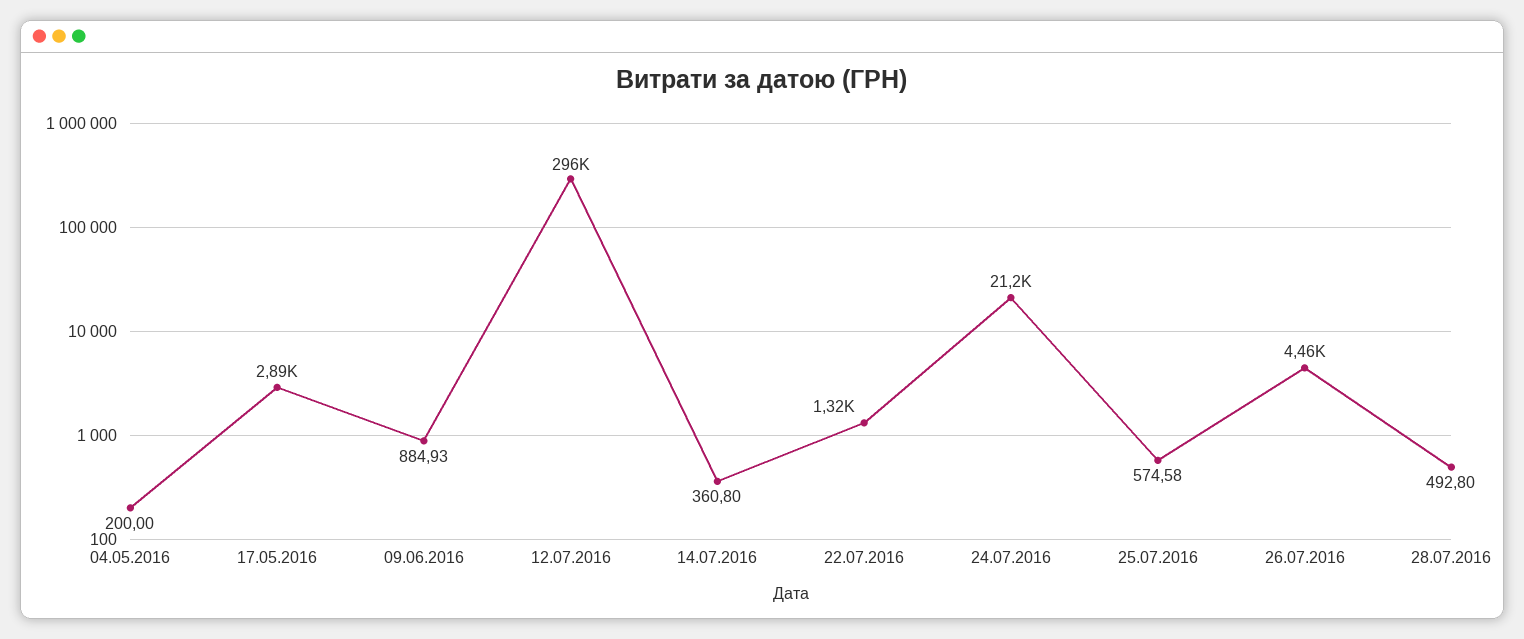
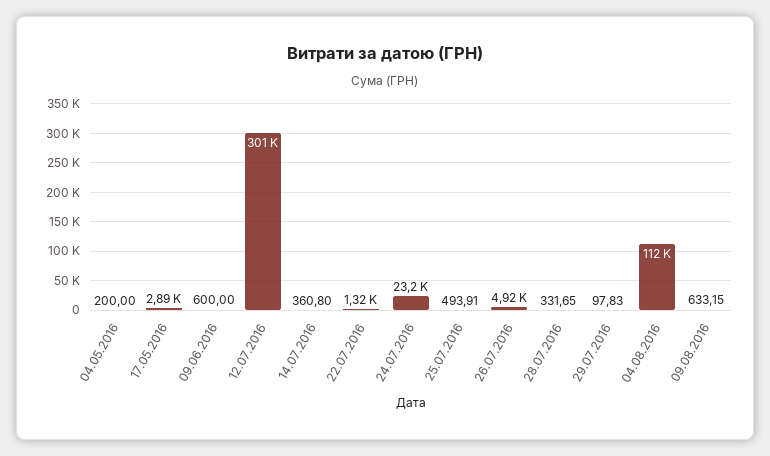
09.06.2016: 884.93 -> 600
12.07.2016: 296000 -> 301000
24.07.2016: 21200 -> 23200
25.07.2016: 574.58 -> 493.91
26.07.2016: 4460 -> 4920
28.07.2016: 492.8 -> 331.65
29.07.2016: none -> 97.83
04.08.2016: none -> 112000
09.08.2016: none -> 633.15

